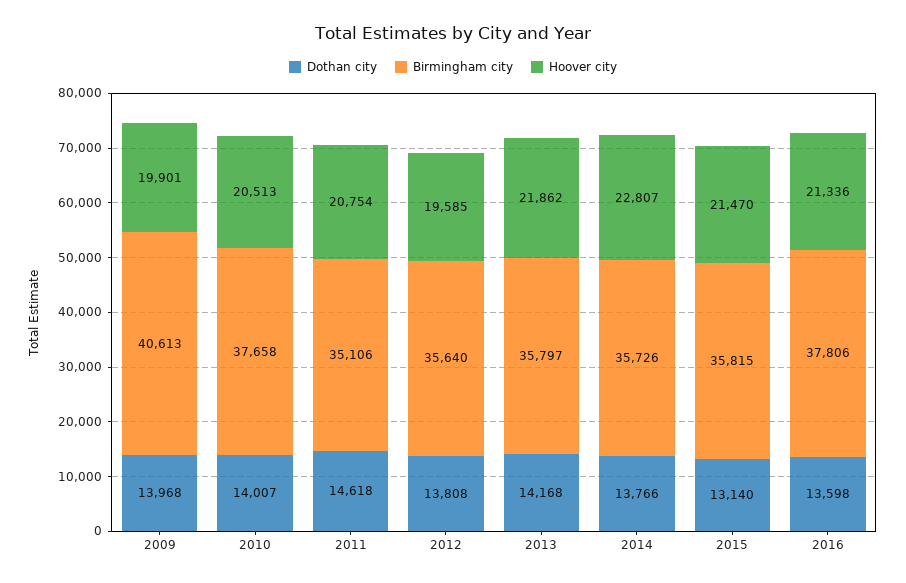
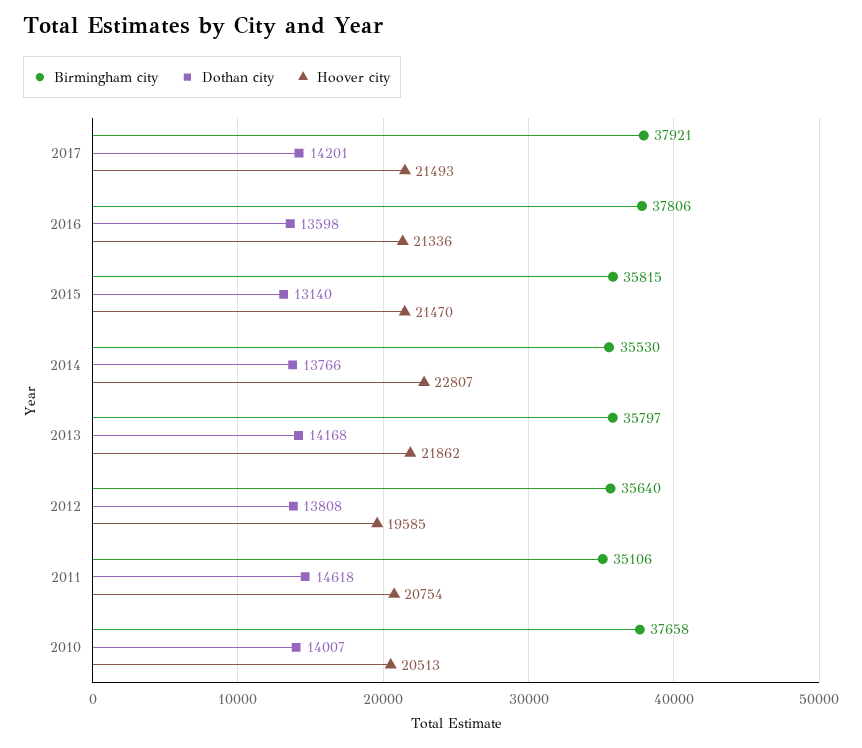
Dothan city, 2009: 13968 -> none
Birmingham city, 2009: 40613 -> none
Hoover city, 2009: 19901 -> none
Birmingham city, 2014: 35726 -> 35530
Birmingham city, 2017: none -> 37921
Dothan city, 2017: none -> 14201
Hoover city, 2017: none -> 21493

